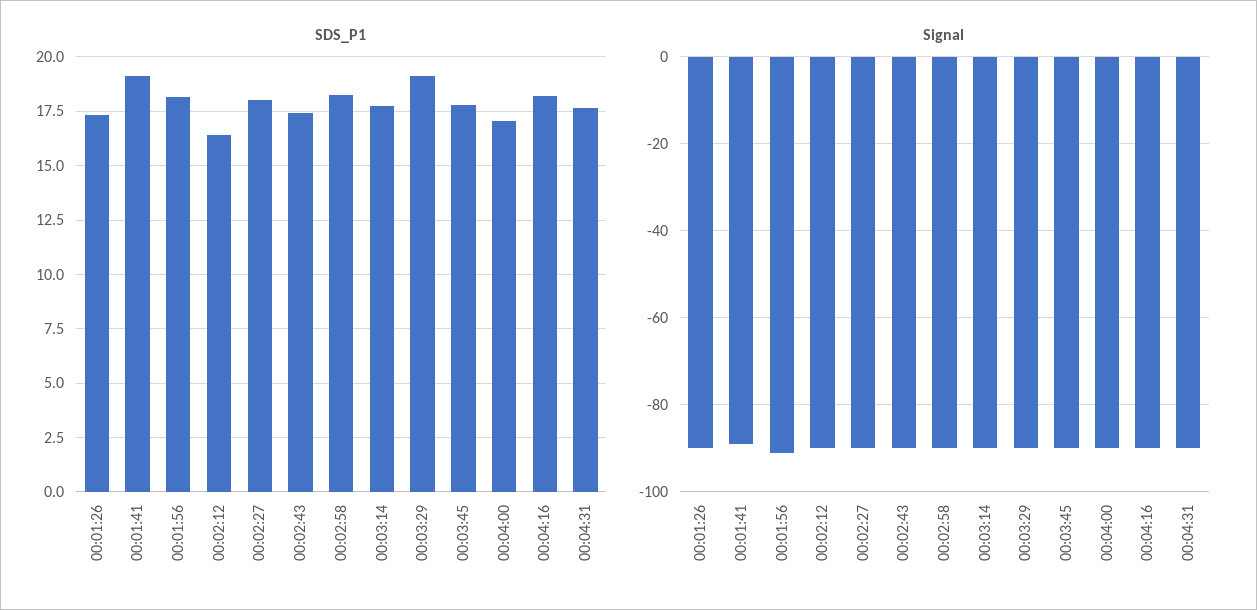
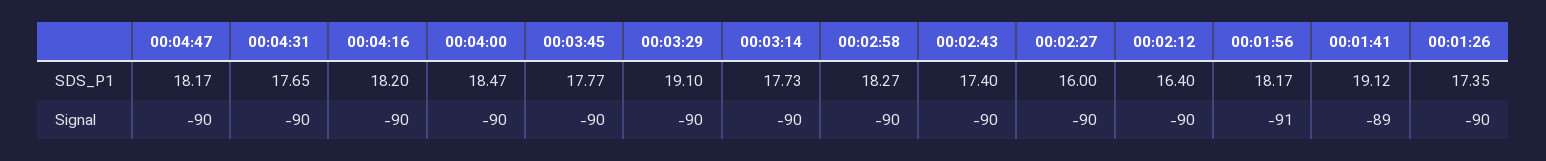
SDS_P1, 00:02:27: 18 -> 16
SDS_P1, 00:04:00: 17 -> 18.47
SDS_P1, 00:04:47: none -> 18.17
Signal, 00:04:47: none -> -90

